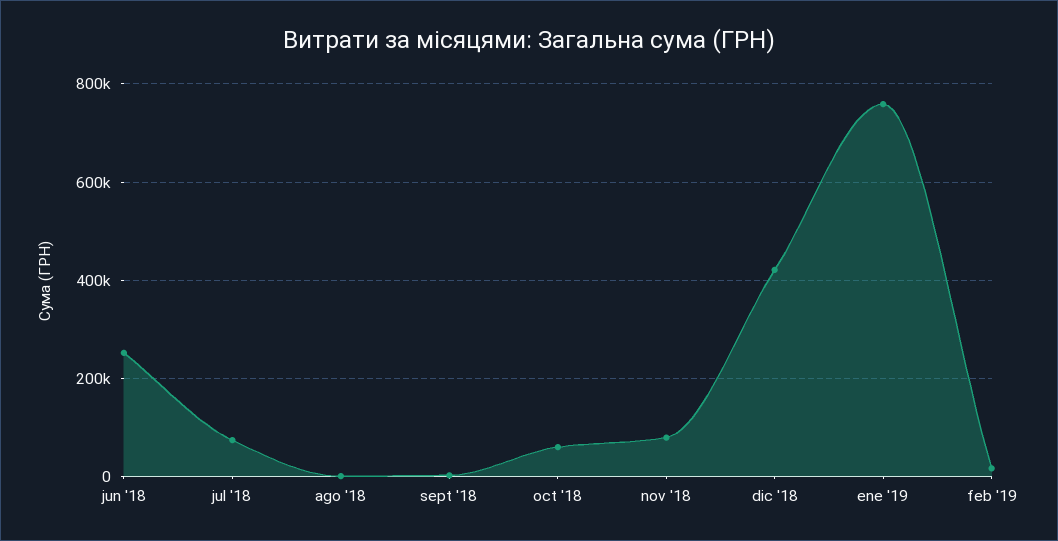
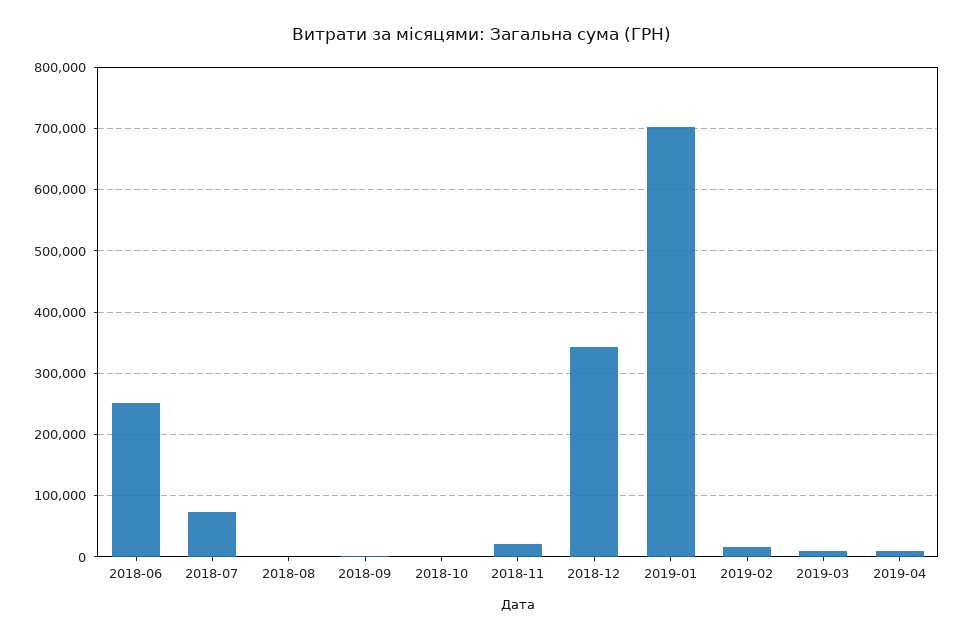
oct '18: 60000 -> 0
nov '18: 80000 -> 20000
dic '18: 420000 -> 340000
ene '19: 760000 -> 700000
2019-03: none -> 10000
2019-04: none -> 10000

